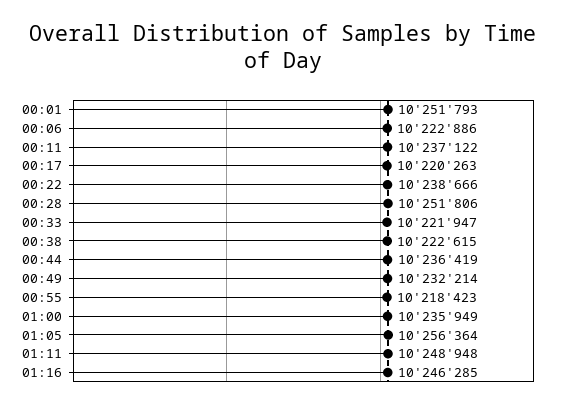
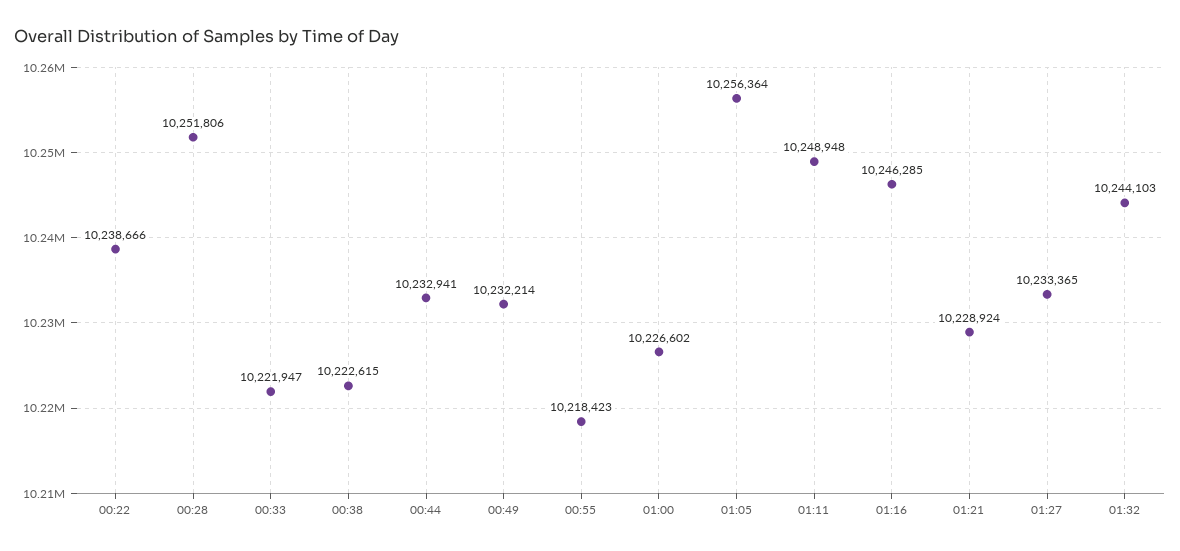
00:01: 10251793 -> none
00:06: 10222886 -> none
00:11: 10237122 -> none
00:17: 10220263 -> none
00:44: 10236419 -> 10232941
01:00: 10235949 -> 10226602
01:21: none -> 10228924
01:27: none -> 10233365
01:32: none -> 10244103

